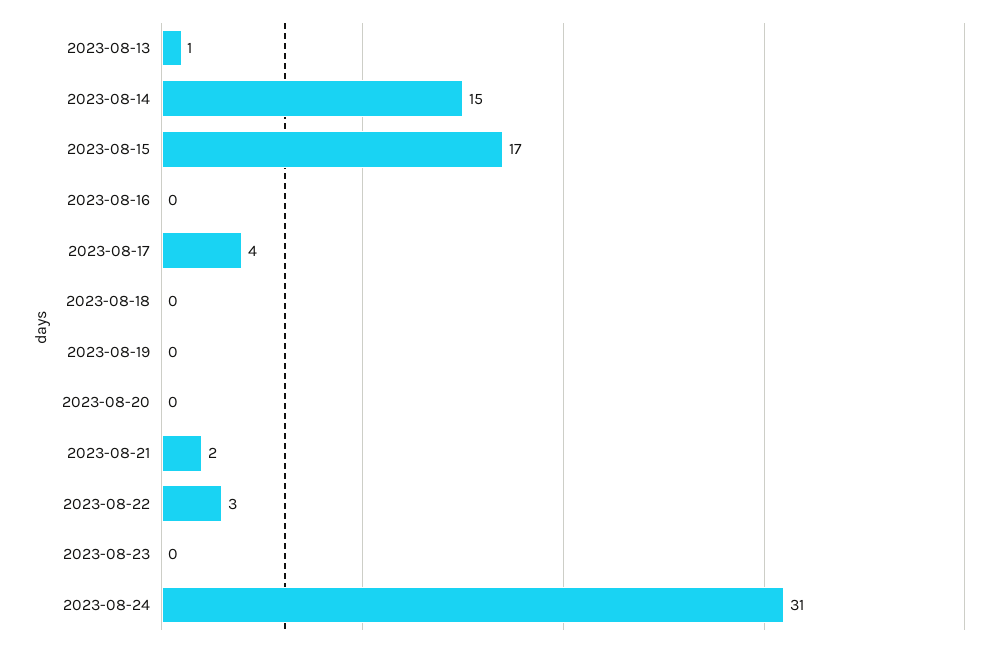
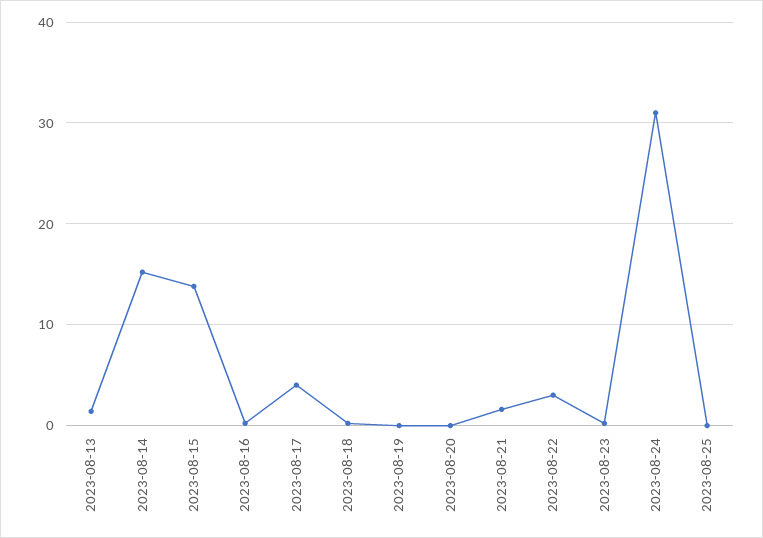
2023-08-15: 17 -> 14
2023-08-25: none -> 0

